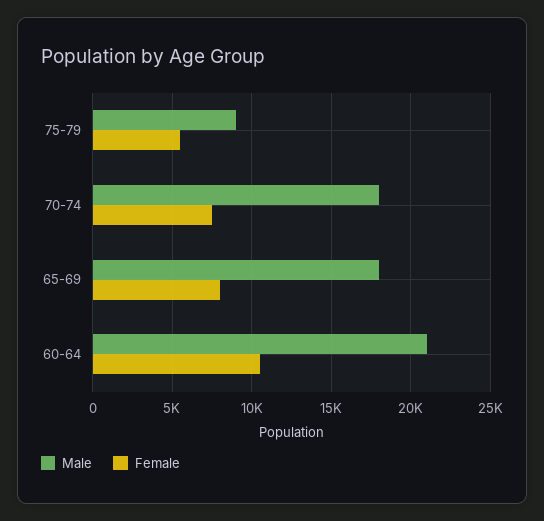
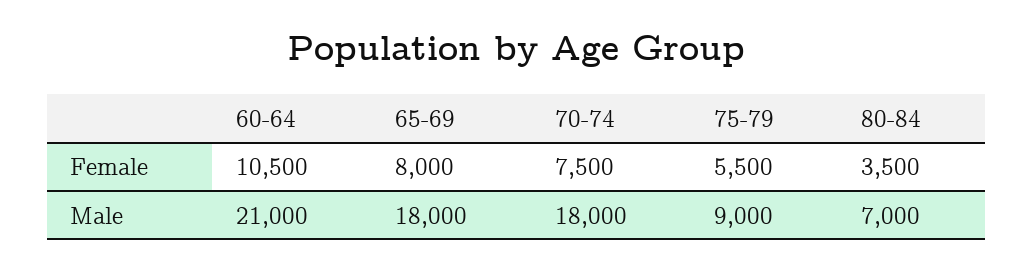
Female, 80-84: none -> 3500
Male, 80-84: none -> 7000

